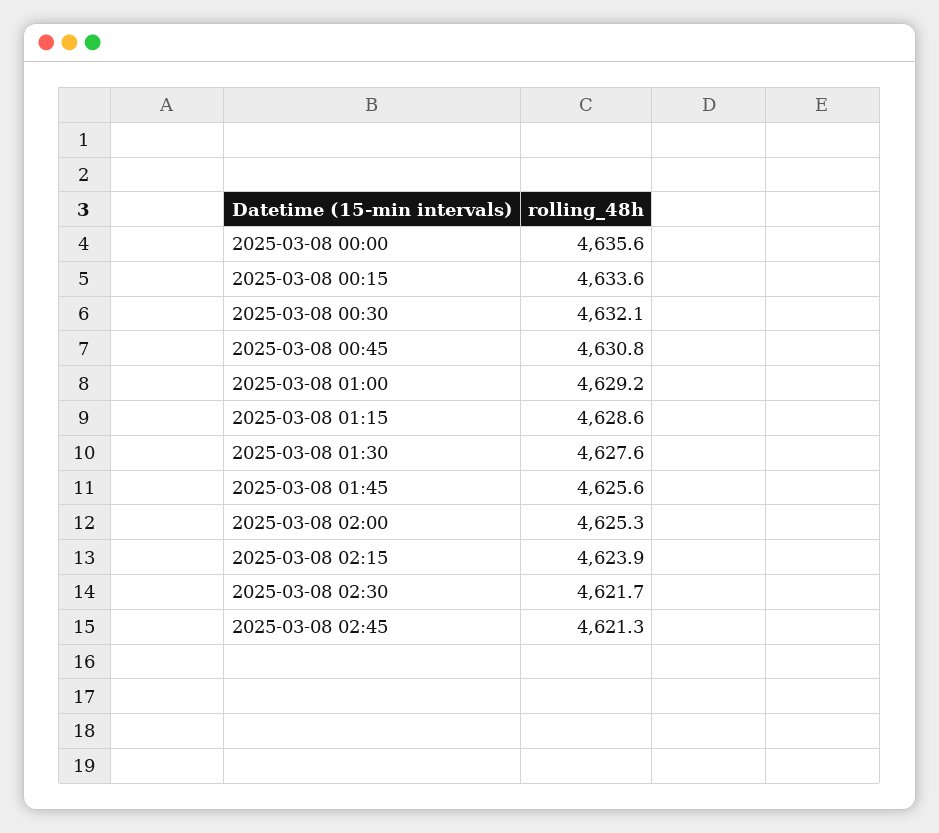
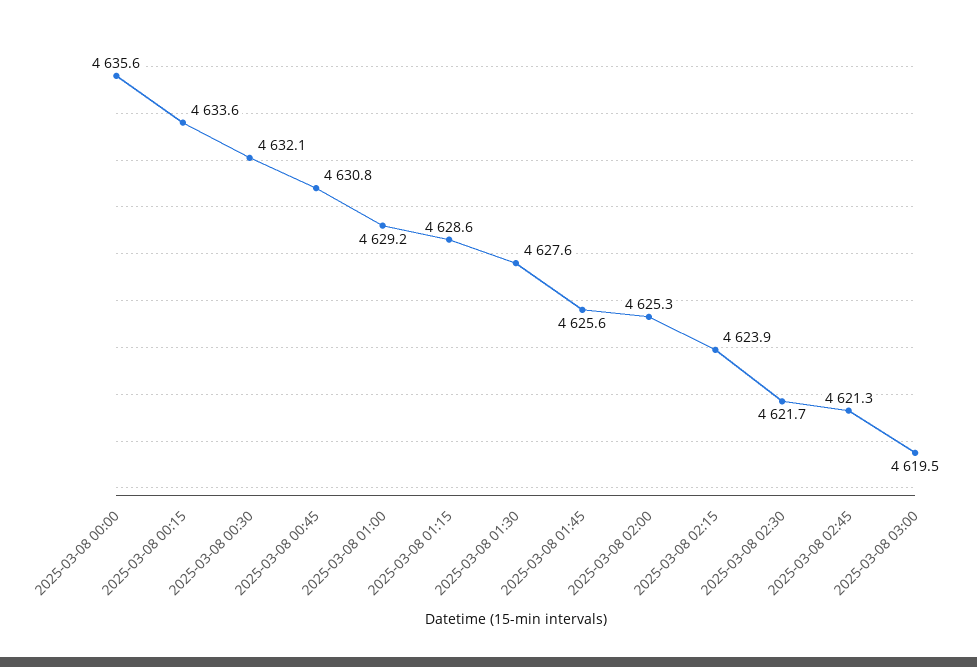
2025-03-08 03:00: none -> 4619.5

